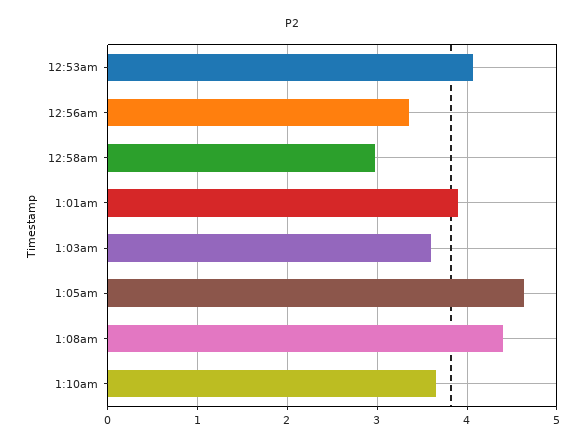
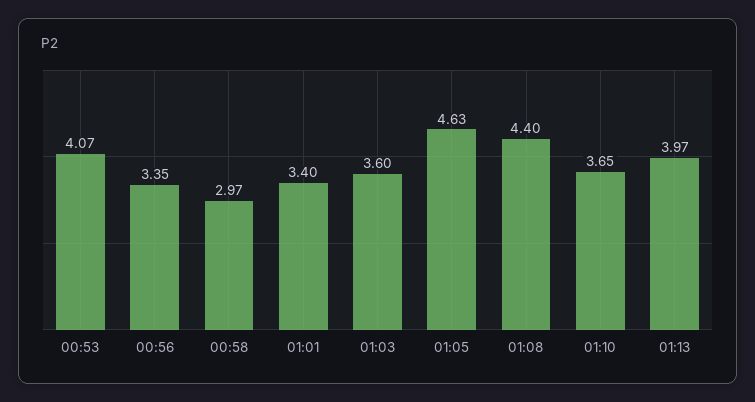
1:01am: 3.9 -> 3.4
01:13: none -> 3.97

